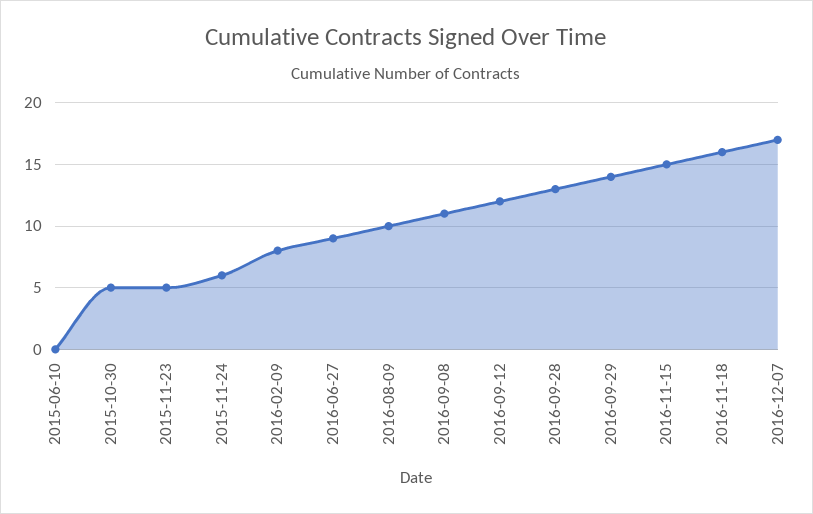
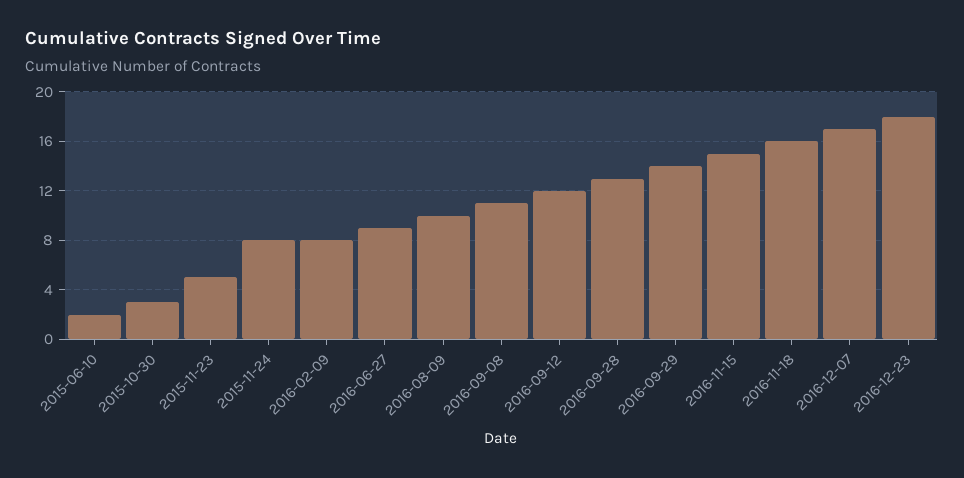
2015-06-10: 0 -> 2
2015-10-30: 5 -> 3
2015-11-24: 6 -> 8
2016-12-23: none -> 18

